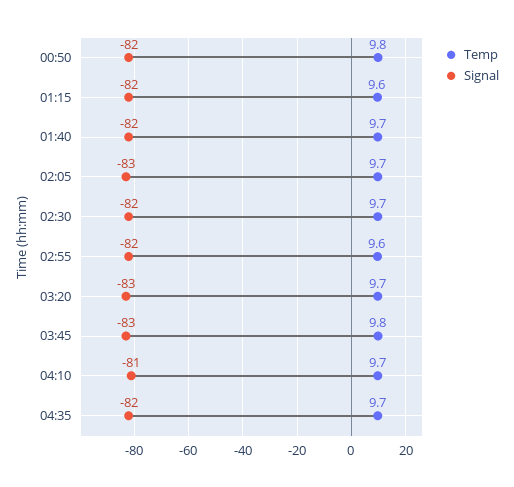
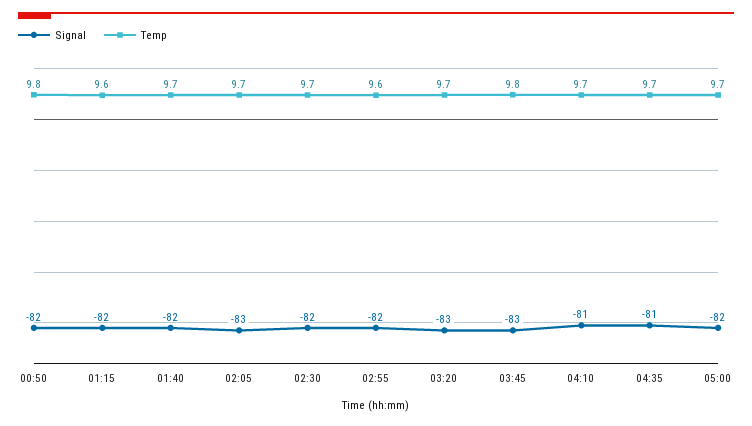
Signal, 04:35: -82 -> -81
Signal, 05:00: none -> -82
Temp, 05:00: none -> 9.7

